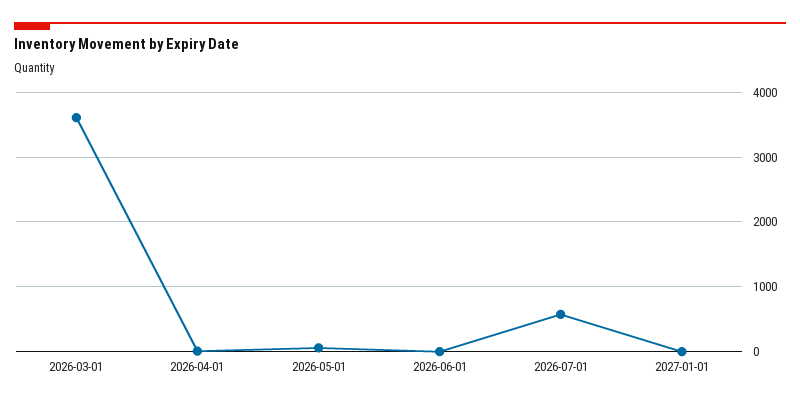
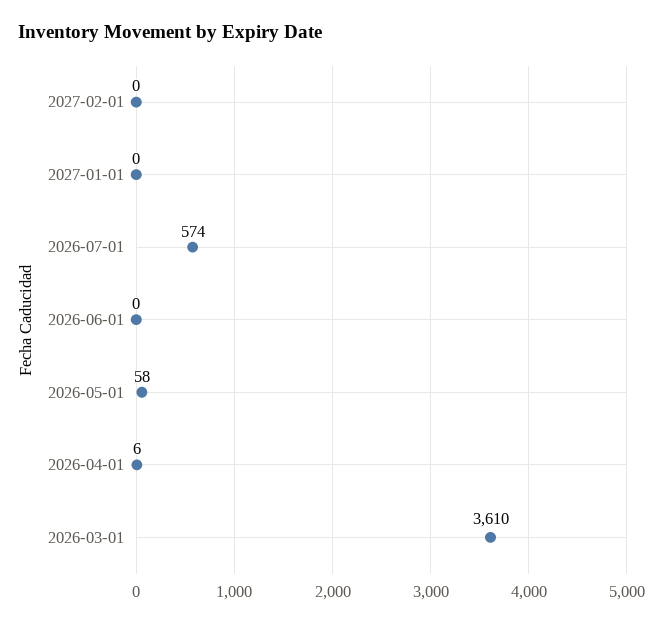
2027-02-01: none -> 0

